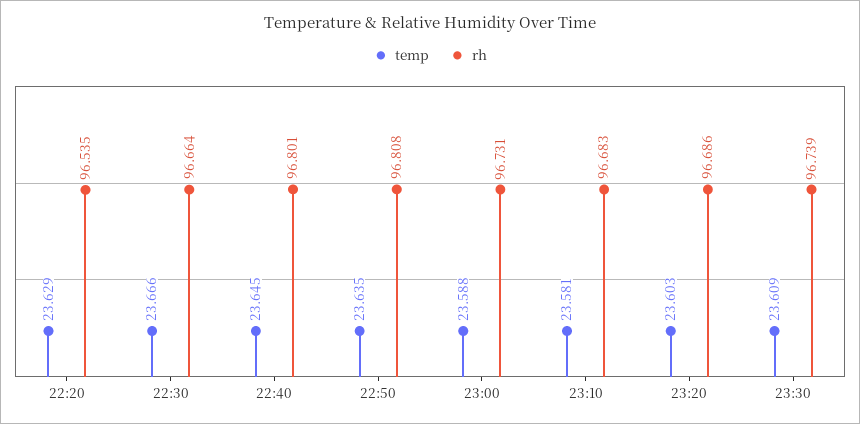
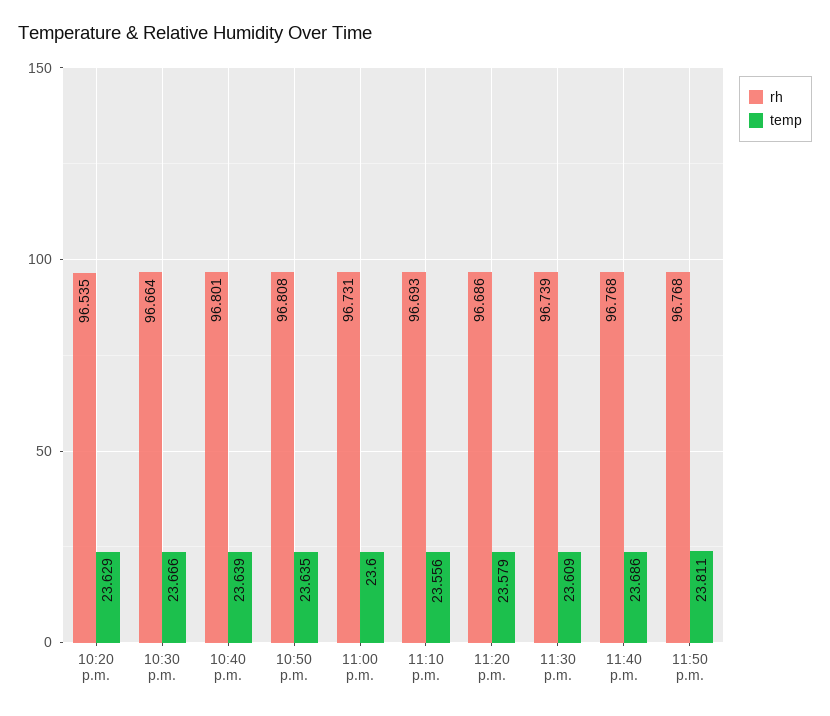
temp, 22:40: 23.645 -> 23.639
temp, 23:00: 23.588 -> 23.6
temp, 23:10: 23.581 -> 23.556
rh, 23:10: 96.683 -> 96.693
temp, 23:20: 23.603 -> 23.579
rh, 11:40 p.m.: none -> 96.768
temp, 11:40 p.m.: none -> 23.686
rh, 11:50 p.m.: none -> 96.768
temp, 11:50 p.m.: none -> 23.811

